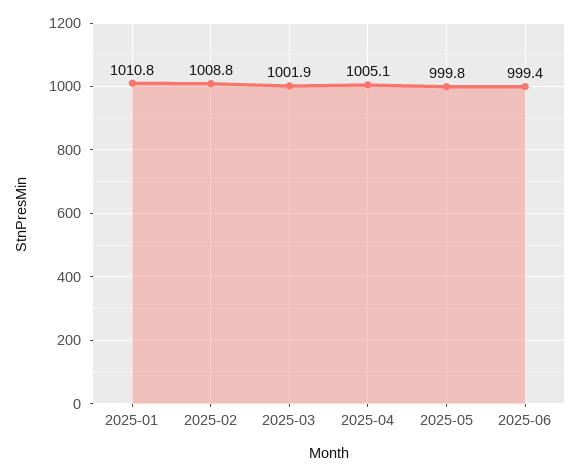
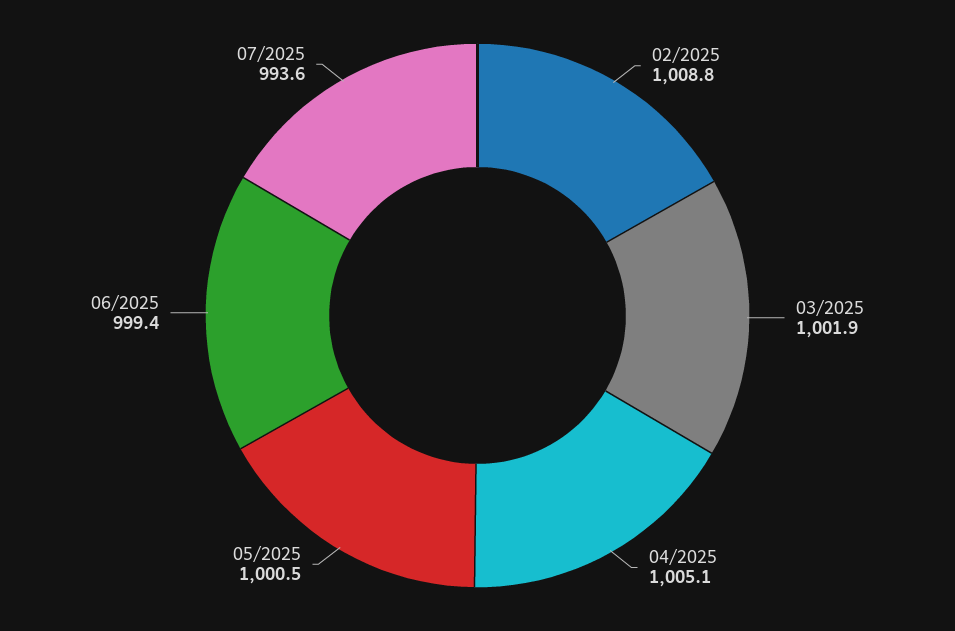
2025-01: 1010.8 -> none
2025-05: 999.8 -> 1000.5
07/2025: none -> 993.6

